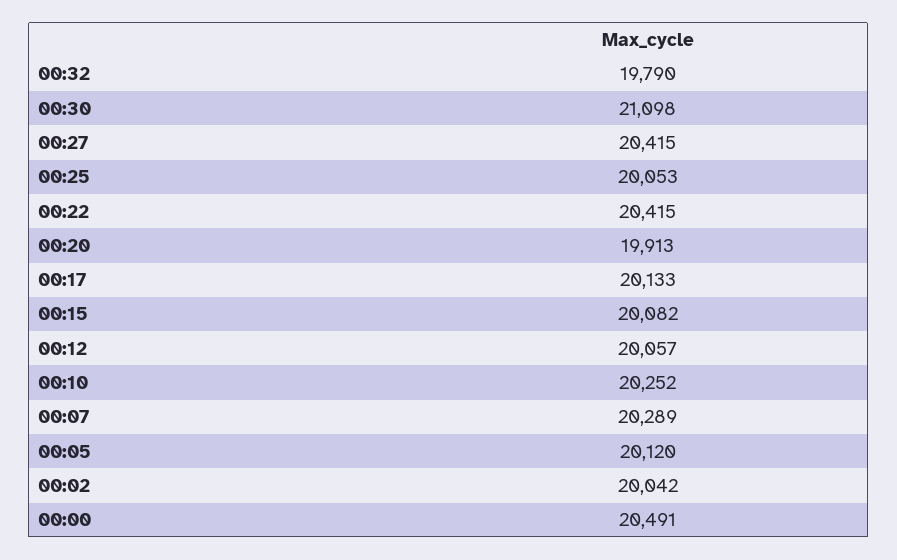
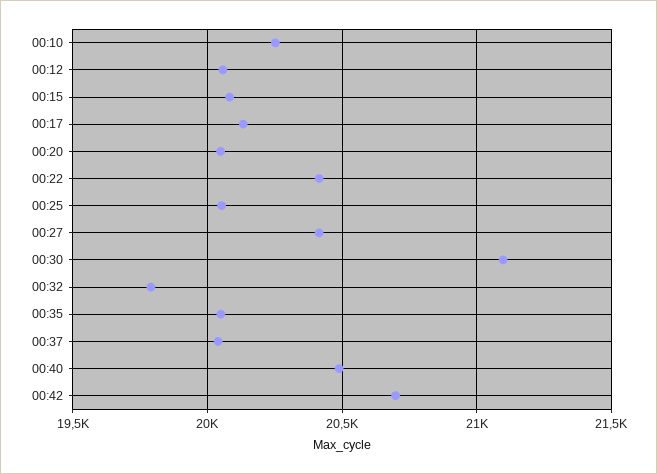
00:20: 19913 -> 20050
00:07: 20289 -> none
00:05: 20120 -> none
00:02: 20042 -> none
00:00: 20491 -> none
00:35: none -> 20050
00:37: none -> 20050
00:40: none -> 20500
00:42: none -> 20700

